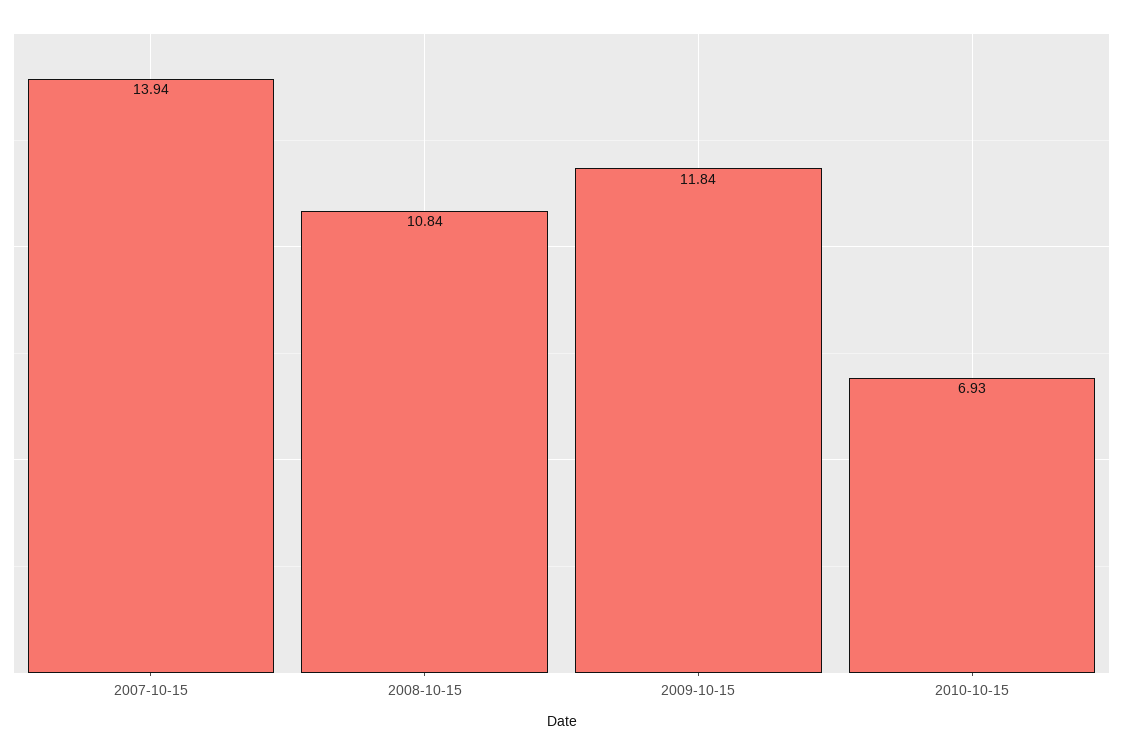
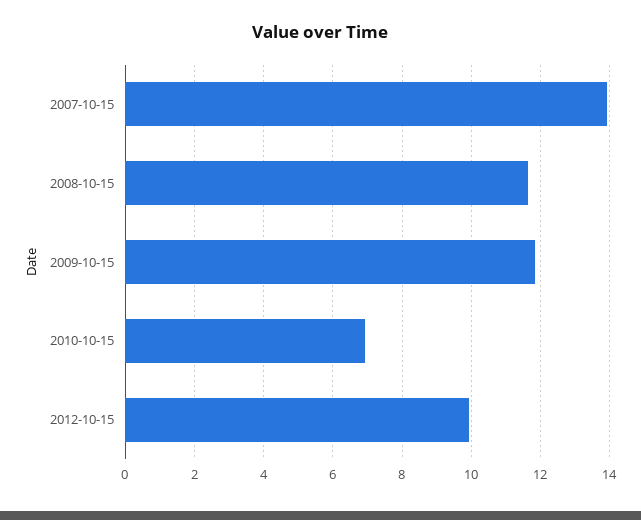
2008-10-15: 10.84 -> 11.6
2012-10-15: none -> 10

